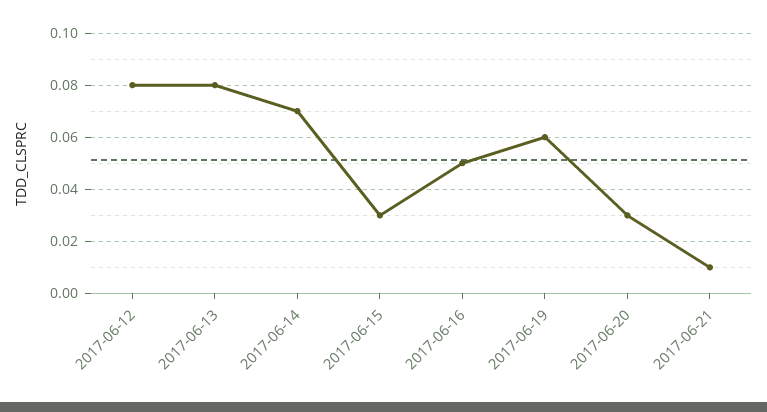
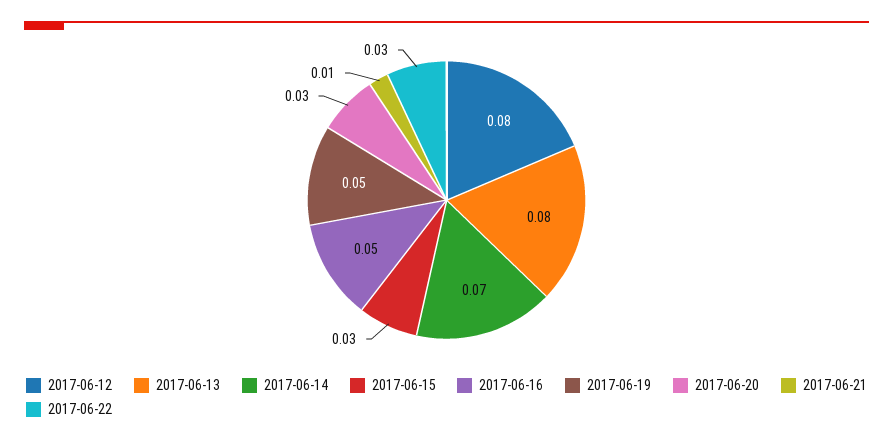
2017-06-19: 0.06 -> 0.05
2017-06-22: none -> 0.03

